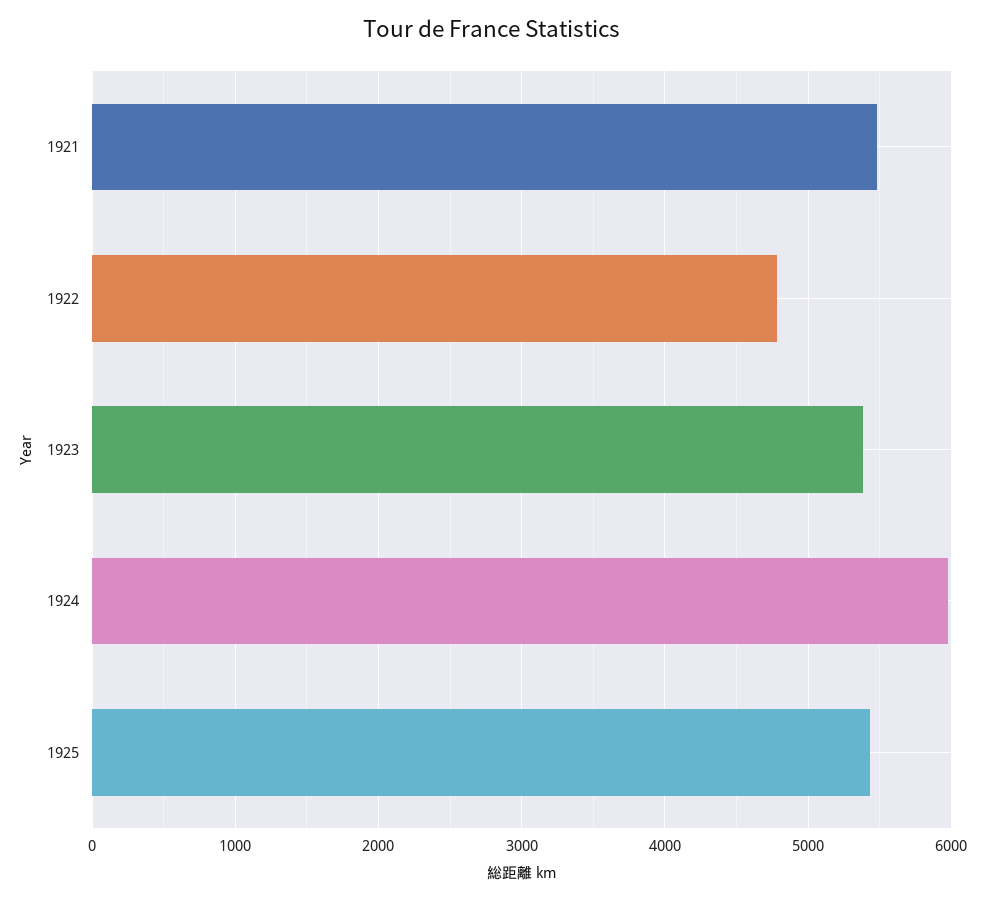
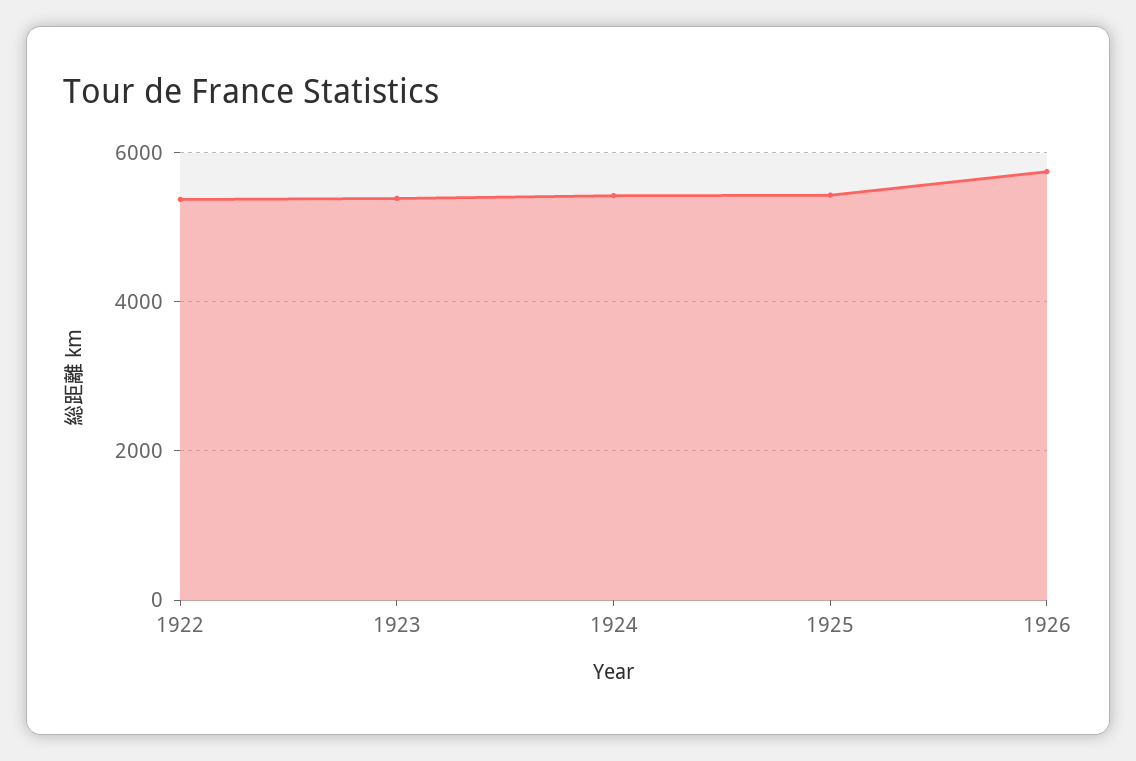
1921: 5500 -> none
1922: 4800 -> 5400
1924: 6000 -> 5400
1926: none -> 5800

